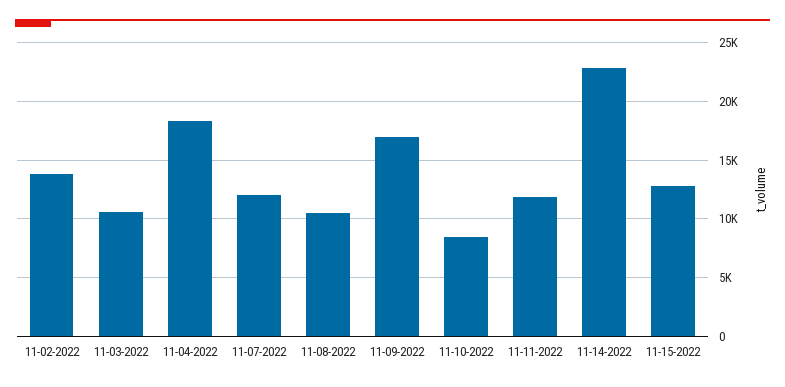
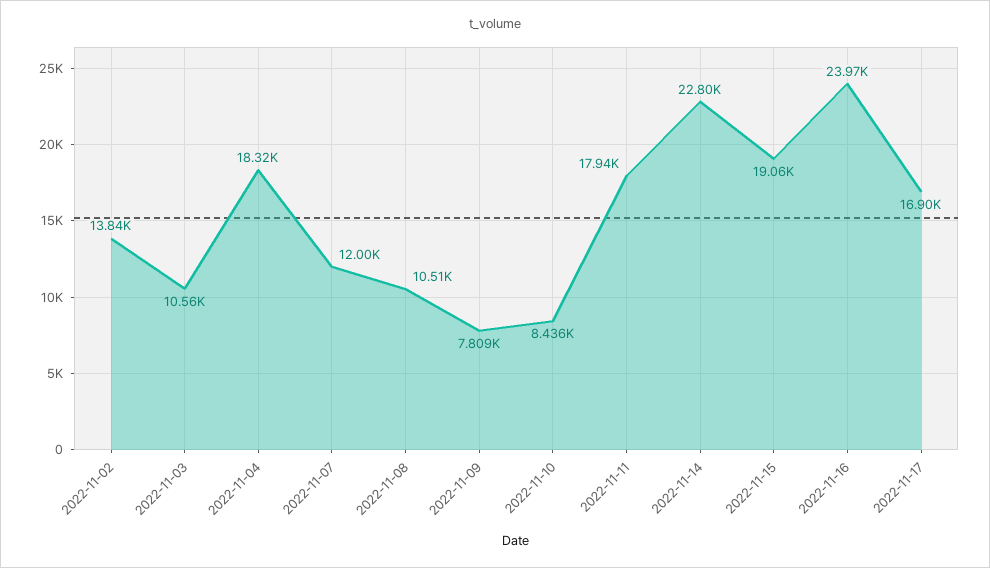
11-09-2022: 17000 -> 7809
11-11-2022: 12000 -> 17940
11-15-2022: 13000 -> 19060
2022-11-16: none -> 23970
2022-11-17: none -> 16900

